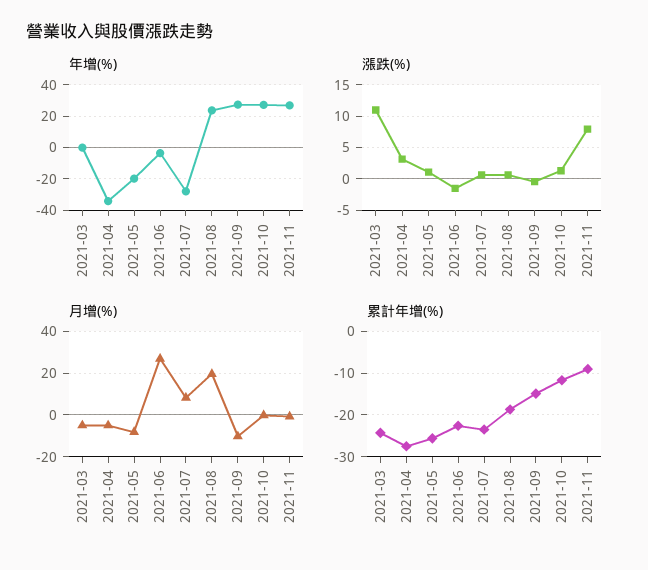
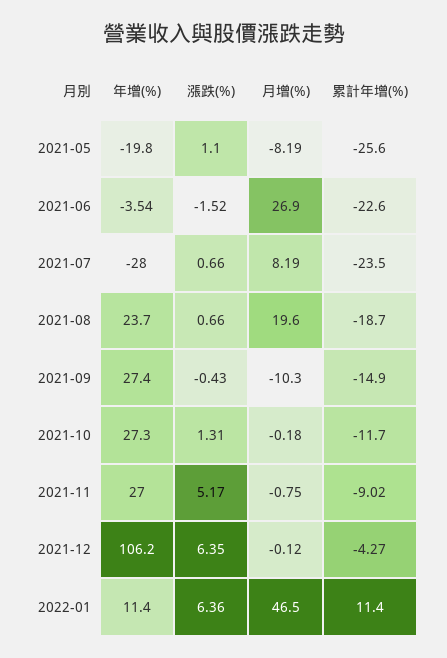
年增(%), 2021-03: 0 -> none
年增(%), 2021-04: -35 -> none
漲跌(%), 2021-03: 11 -> none
漲跌(%), 2021-04: 3 -> none
漲跌(%), 2021-11: 8 -> 5.17
月增(%), 2021-03: -5 -> none
月增(%), 2021-04: -5 -> none
累計年增(%), 2021-03: -24 -> none
累計年增(%), 2021-04: -28 -> none
年增(%), 2021-12: none -> 106.2
漲跌(%), 2021-12: none -> 6.35
月增(%), 2021-12: none -> -0.12
累計年增(%), 2021-12: none -> -4.27
年增(%), 2022-01: none -> 11.4
漲跌(%), 2022-01: none -> 6.36
月增(%), 2022-01: none -> 46.5
累計年增(%), 2022-01: none -> 11.4

